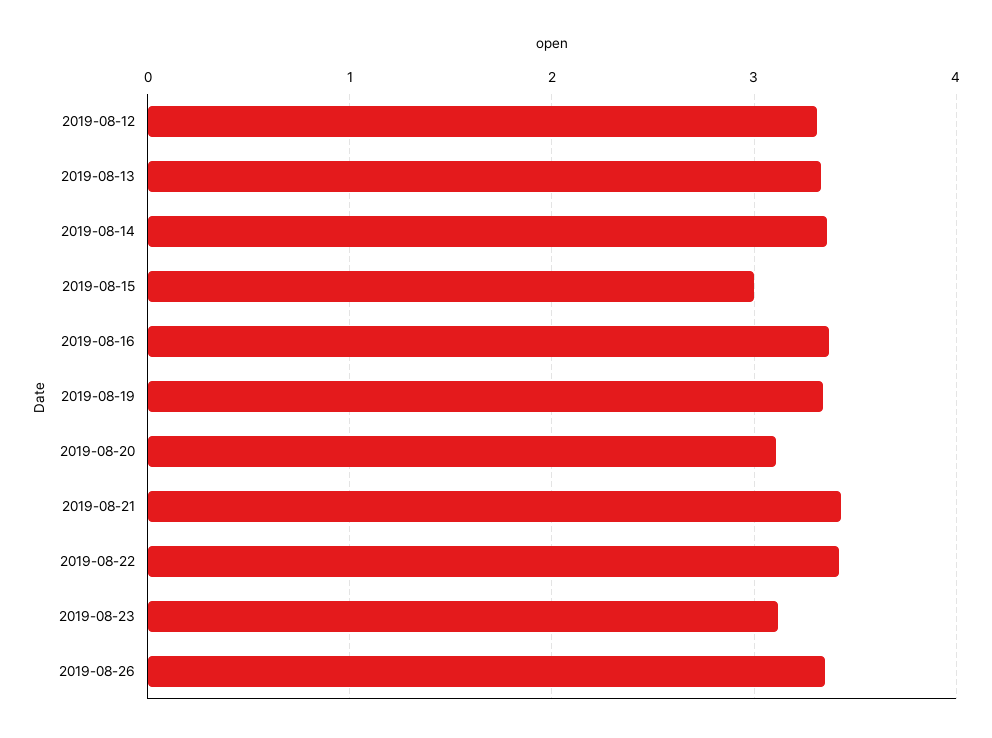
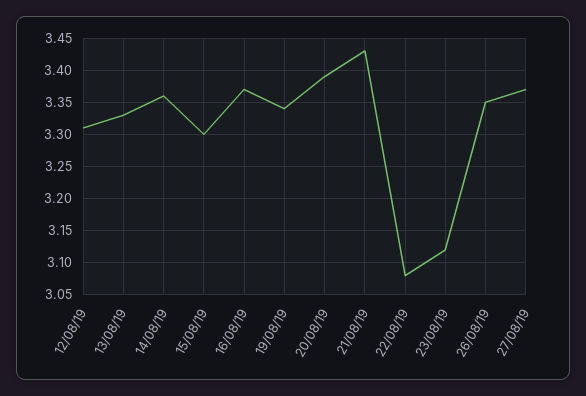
2019-08-15: 3 -> 3.3
2019-08-20: 3.1 -> 3.39
2019-08-22: 3.4 -> 3.08
27/08/19: none -> 3.37

